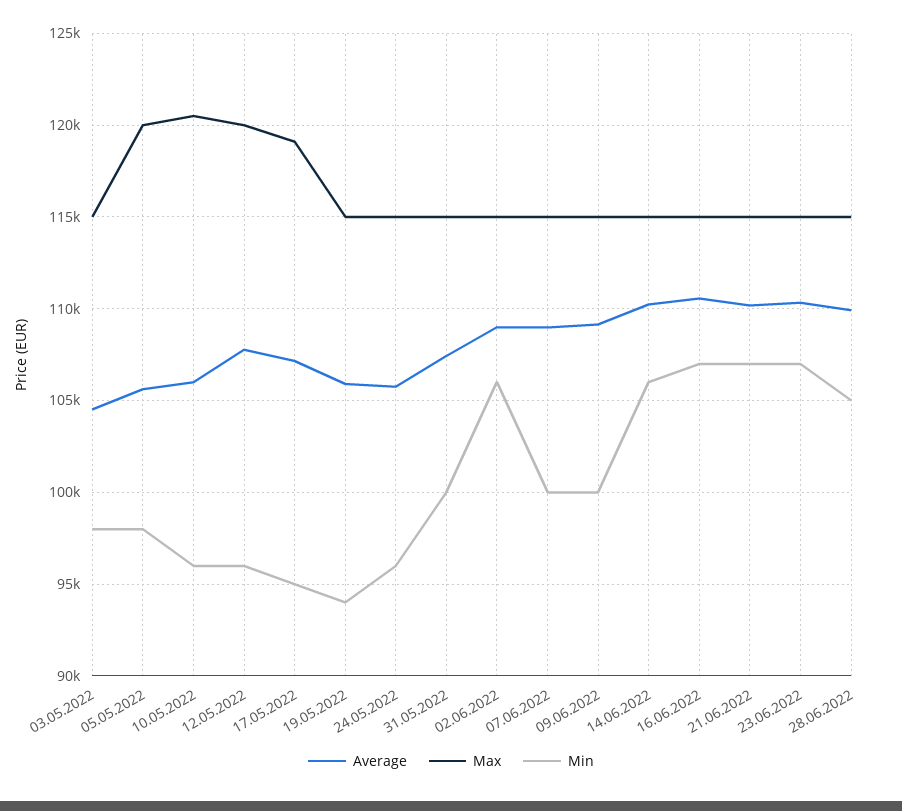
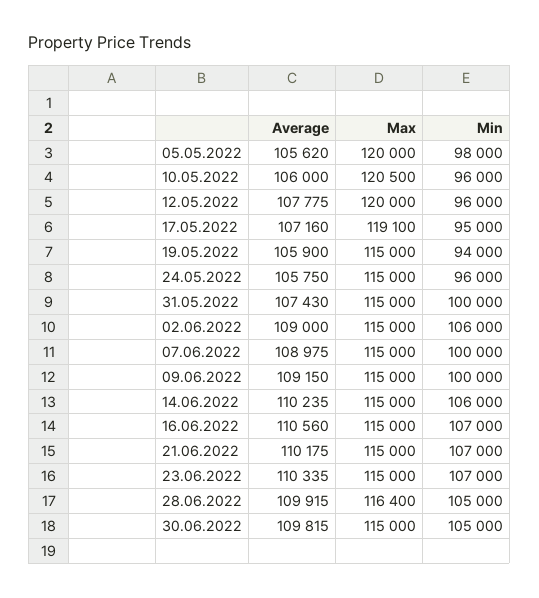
Average, 03.05.2022: 104500 -> none
Max, 03.05.2022: 115000 -> none
Min, 03.05.2022: 98000 -> none
Max, 28.06.2022: 115000 -> 116400
Average, 30.06.2022: none -> 109815
Max, 30.06.2022: none -> 115000
Min, 30.06.2022: none -> 105000

